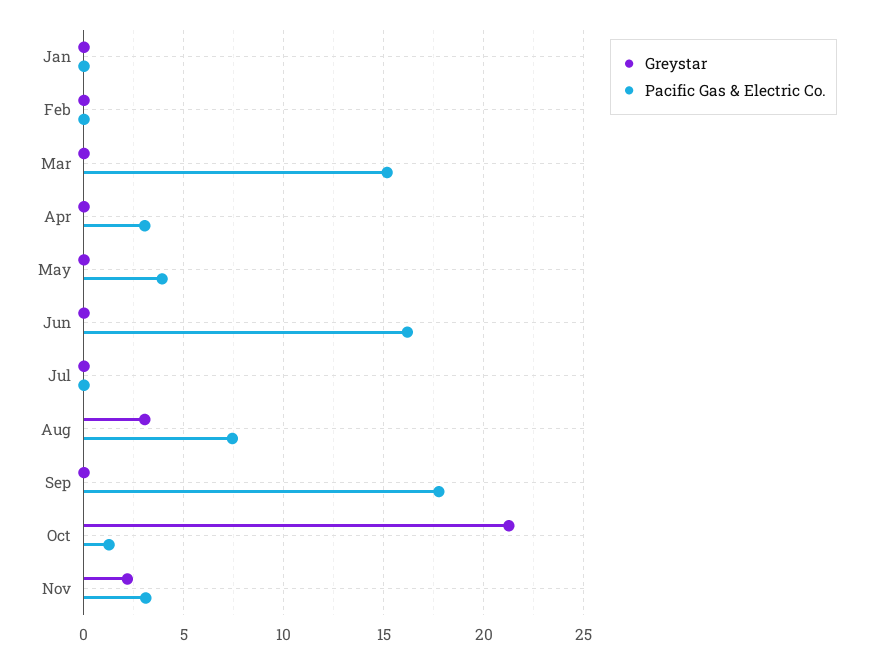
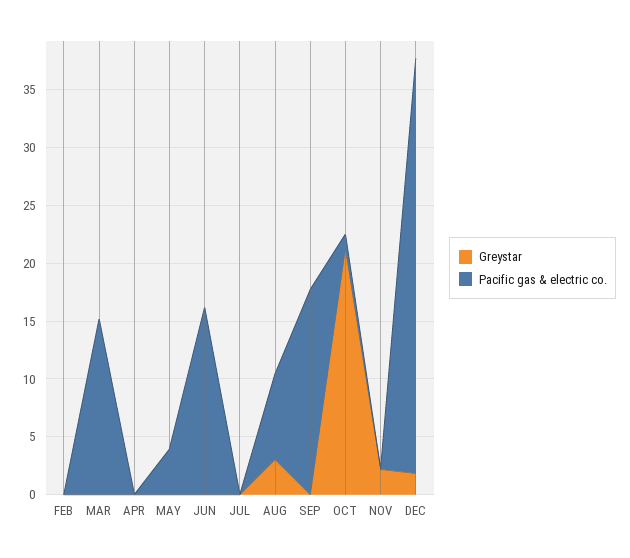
Greystar, Jan: 0 -> none
Pacific Gas & Electric Co., Jan: 0 -> none
Pacific Gas & Electric Co., Apr: 3 -> 0
Pacific Gas & Electric Co., Nov: 3 -> 0
Greystar, DEC: none -> 2
Pacific Gas & Electric Co., DEC: none -> 36

